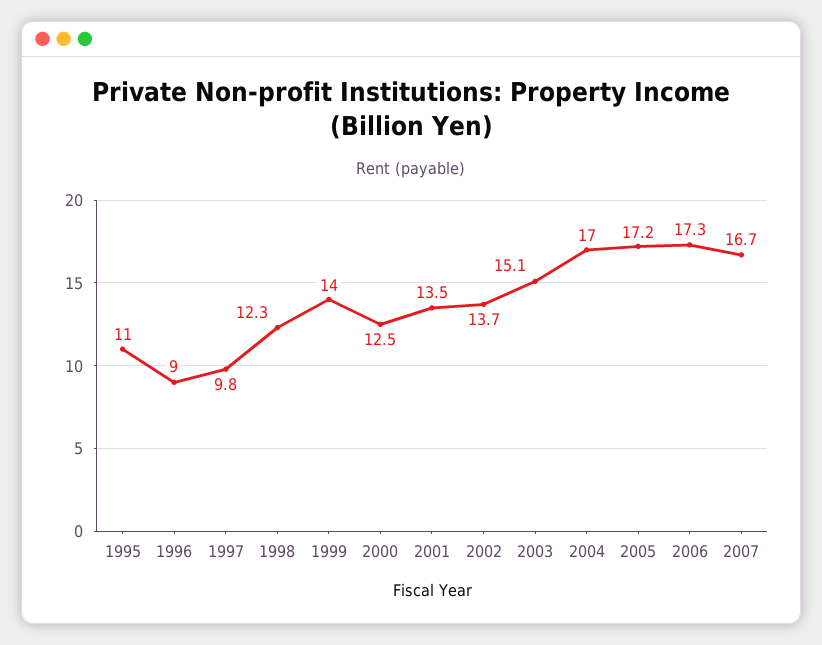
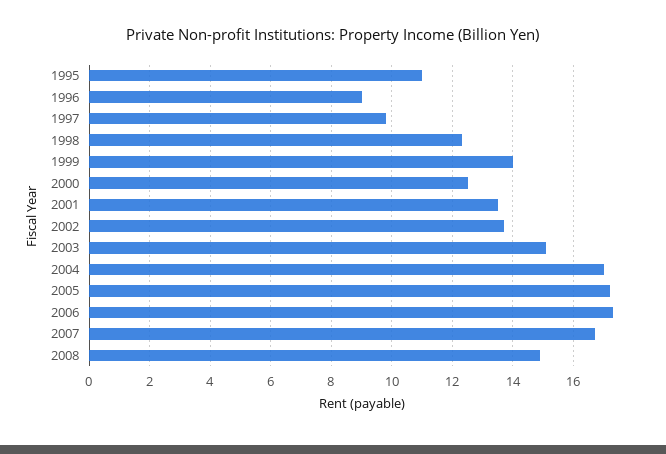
2008: none -> 15

